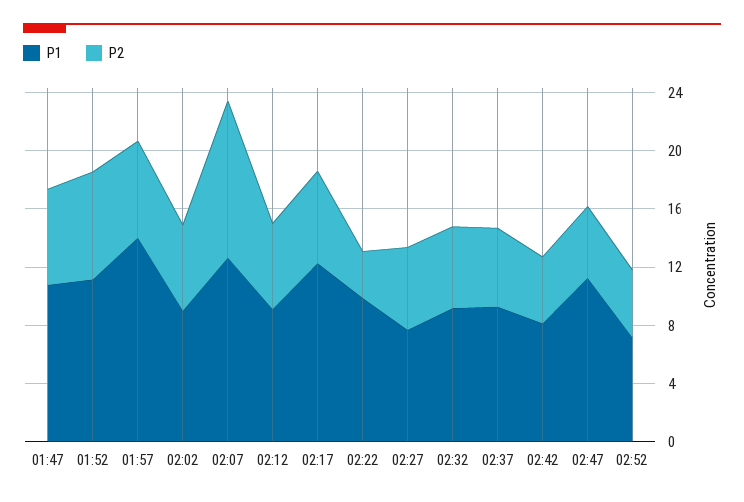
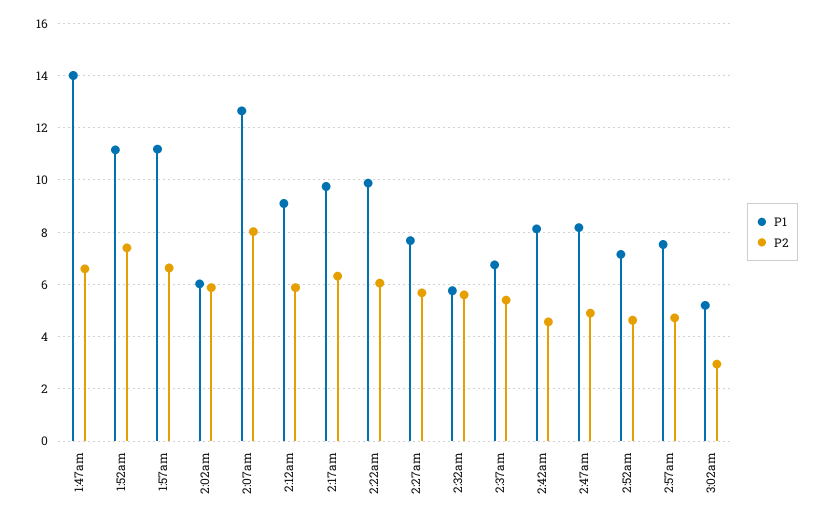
P1, 01:47: 11 -> 14
P1, 01:57: 14 -> 11.25
P1, 02:02: 9 -> 6
P2, 02:07: 11 -> 8
P1, 02:17: 12 -> 9.75
P2, 02:22: 3 -> 6
P1, 02:32: 9 -> 5.75
P1, 02:37: 9 -> 6.75
P1, 02:47: 11 -> 8.25
P1, 2:57am: none -> 7.5
P2, 2:57am: none -> 4.75
P1, 3:02am: none -> 5.25
P2, 3:02am: none -> 3

